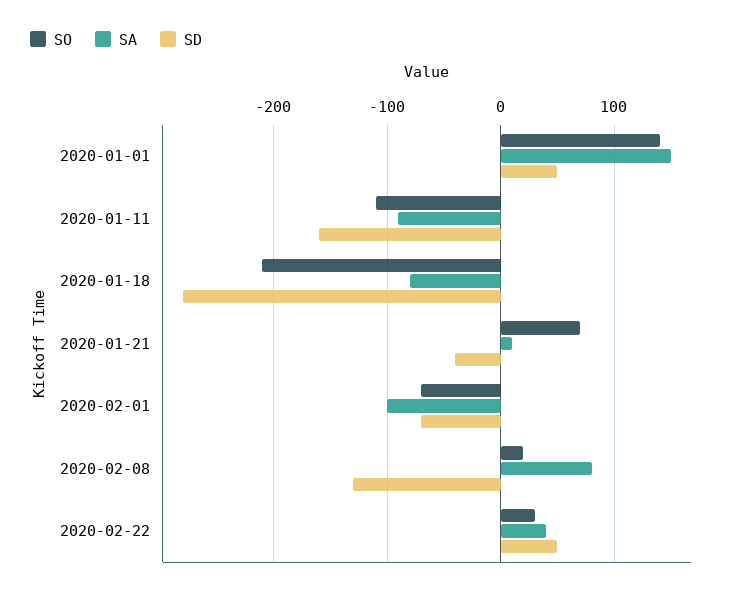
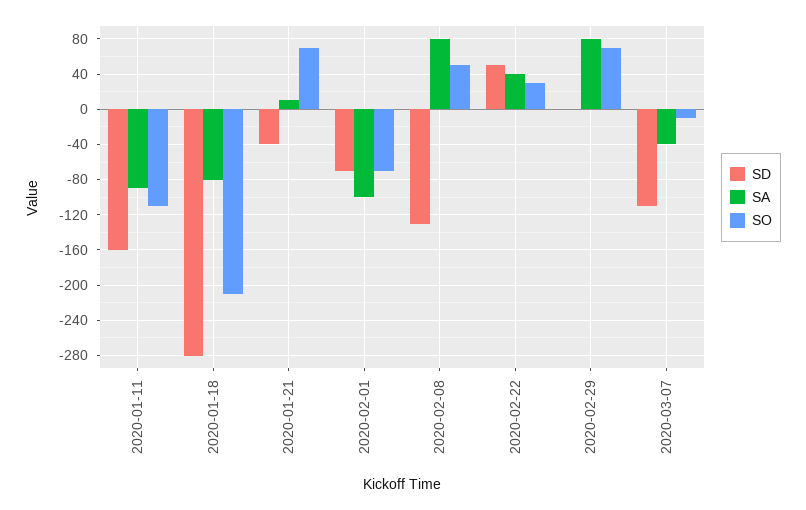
SO, 2020-01-01: 140 -> none
SA, 2020-01-01: 150 -> none
SD, 2020-01-01: 50 -> none
SO, 2020-02-08: 20 -> 50
SD, 2020-02-29: none -> 0
SA, 2020-02-29: none -> 80
SO, 2020-02-29: none -> 70
SD, 2020-03-07: none -> -110
SA, 2020-03-07: none -> -40
SO, 2020-03-07: none -> -10

